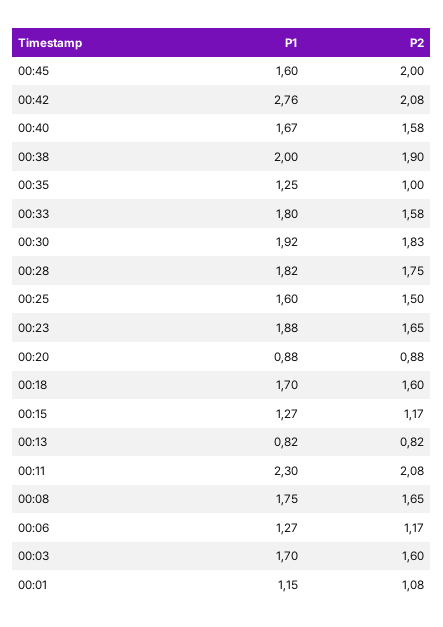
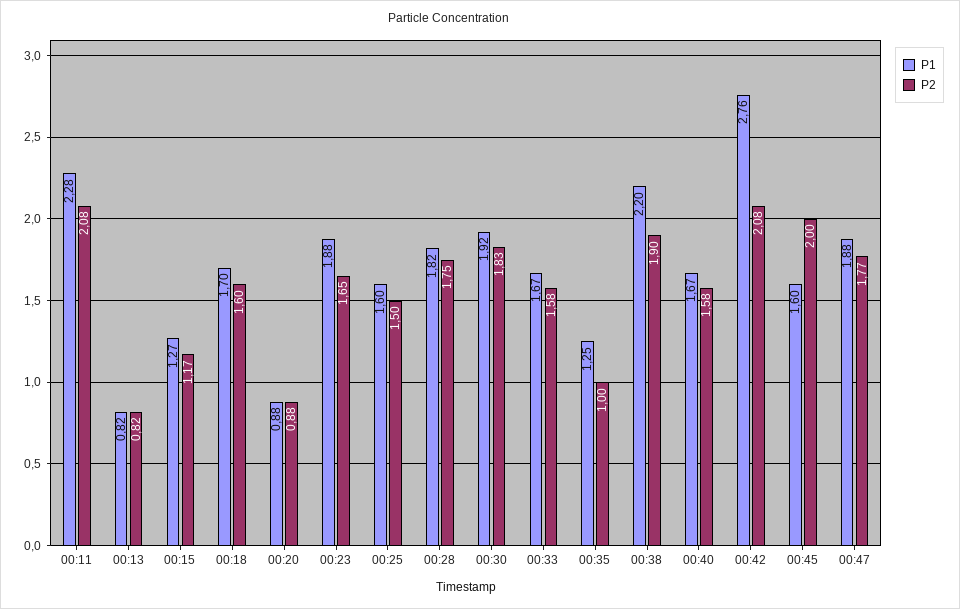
P1, 00:38: 2 -> 2.2
P1, 00:33: 1.8 -> 1.67
P1, 00:11: 2.3 -> 2.28
P1, 00:08: 1.75 -> none
P2, 00:08: 1.65 -> none
P1, 00:06: 1.27 -> none
P2, 00:06: 1.17 -> none
P1, 00:03: 1.7 -> none
P2, 00:03: 1.6 -> none
P1, 00:01: 1.15 -> none
P2, 00:01: 1.08 -> none
P1, 00:47: none -> 1.88
P2, 00:47: none -> 1.77

